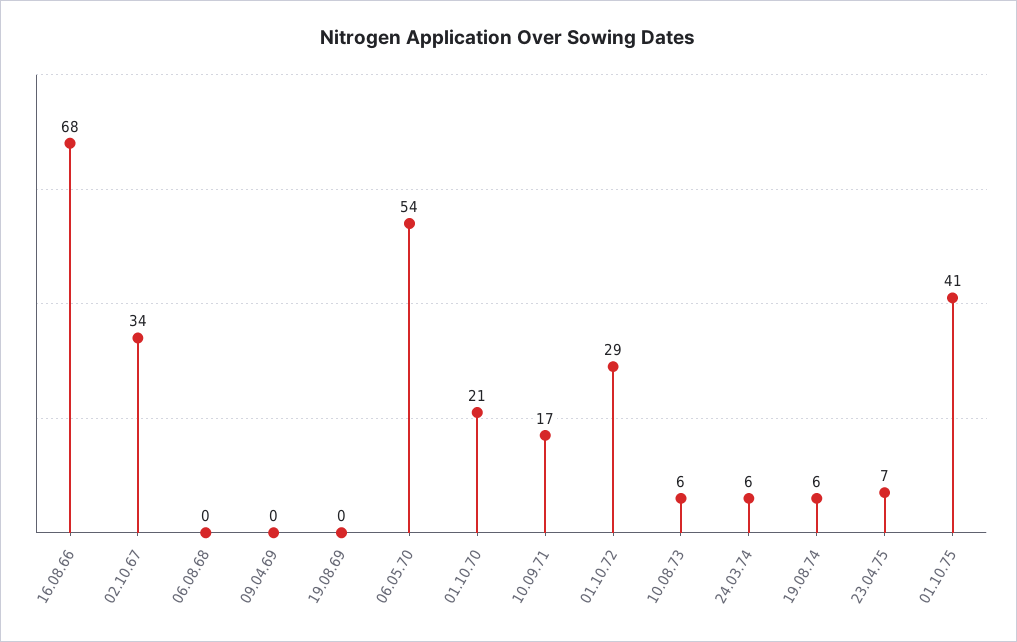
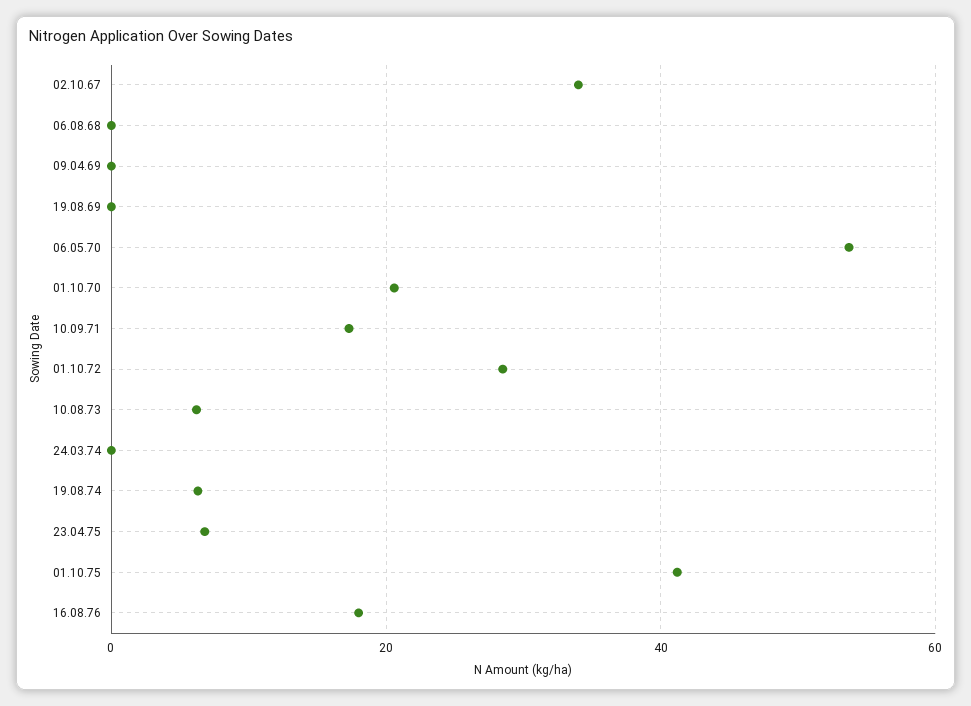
16.08.66: 68 -> none
24.03.74: 6 -> 0
16.08.76: none -> 18

